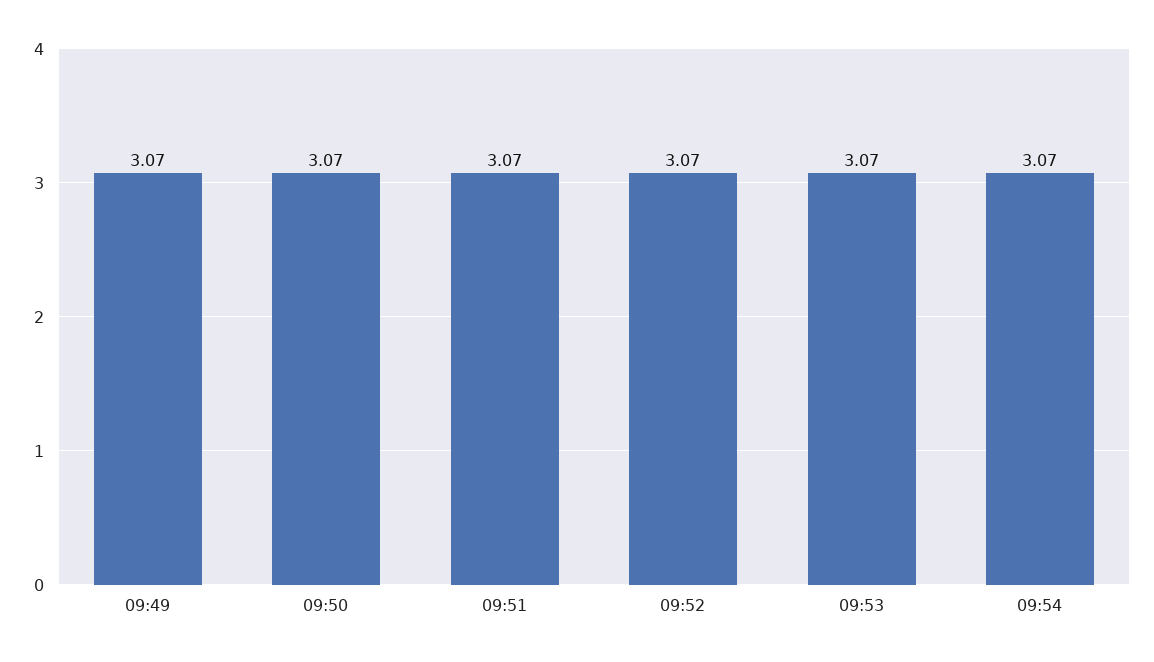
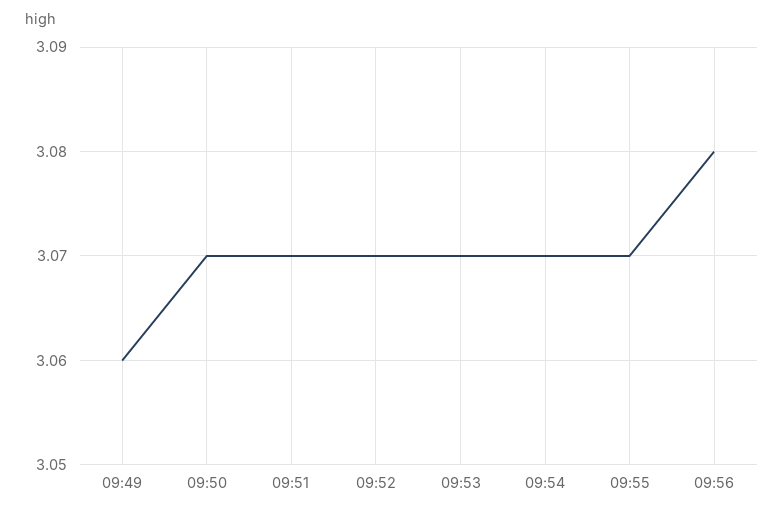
09:49: 3.07 -> 3.06
09:55: none -> 3.07
09:56: none -> 3.08

